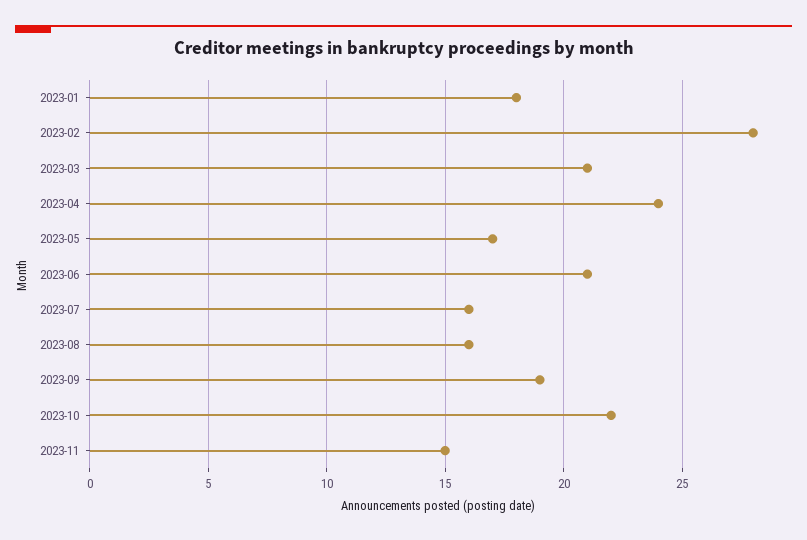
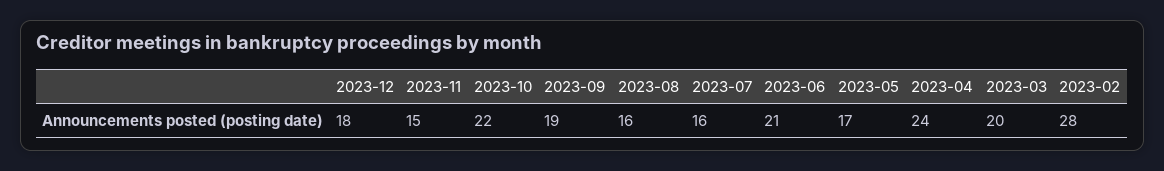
2023-01: 18 -> none
2023-03: 21 -> 20
2023-12: none -> 18

